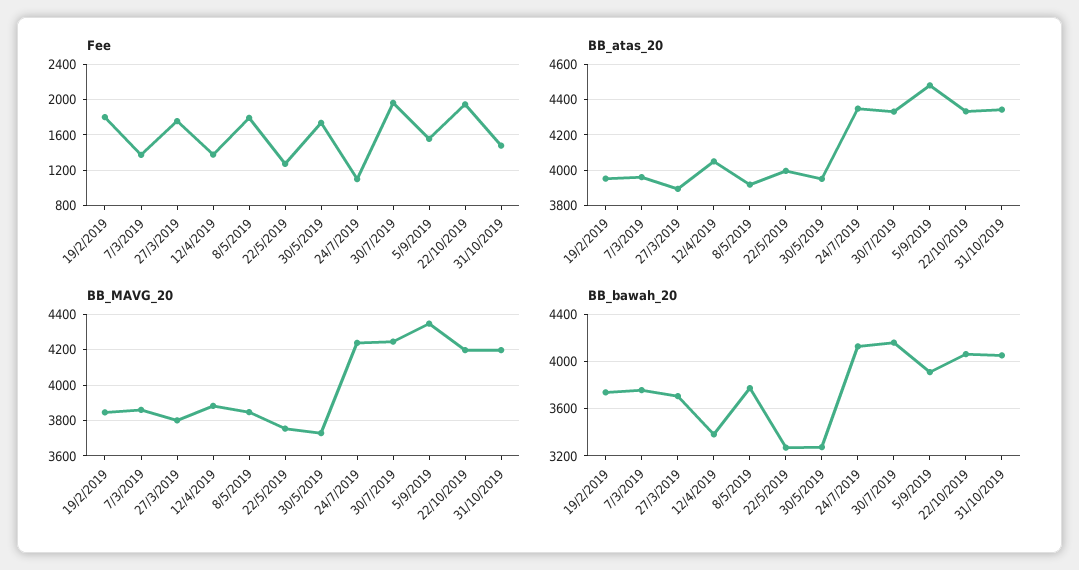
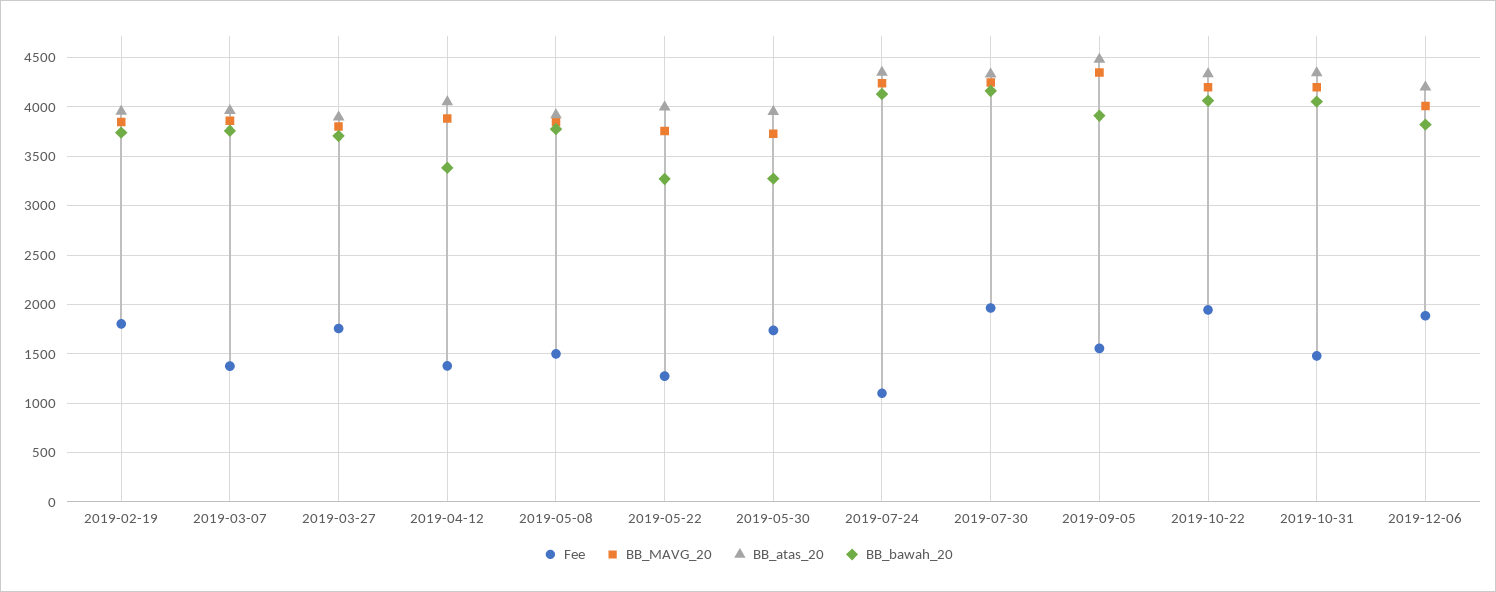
Fee, 8/5/2019: 1800 -> 1500
Fee, 2019-12-06: none -> 1900
BB_MAVG_20, 2019-12-06: none -> 4000
BB_atas_20, 2019-12-06: none -> 4200
BB_bawah_20, 2019-12-06: none -> 3800

